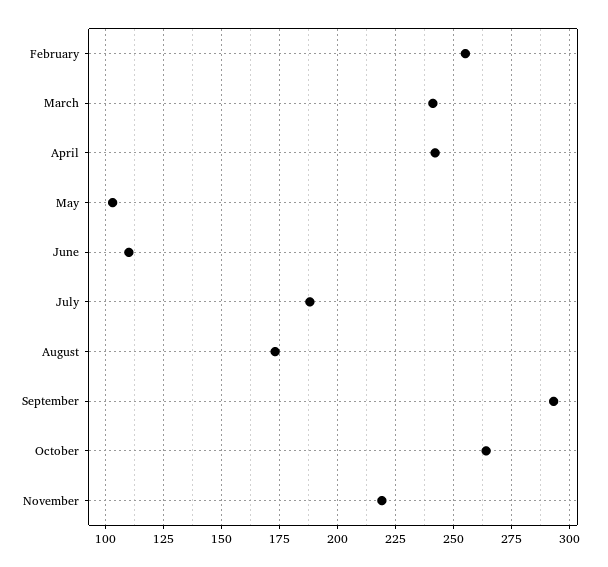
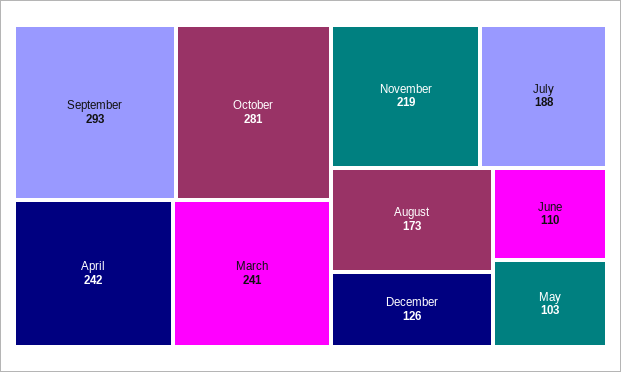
February: 255 -> none
October: 265 -> 281
December: none -> 126

